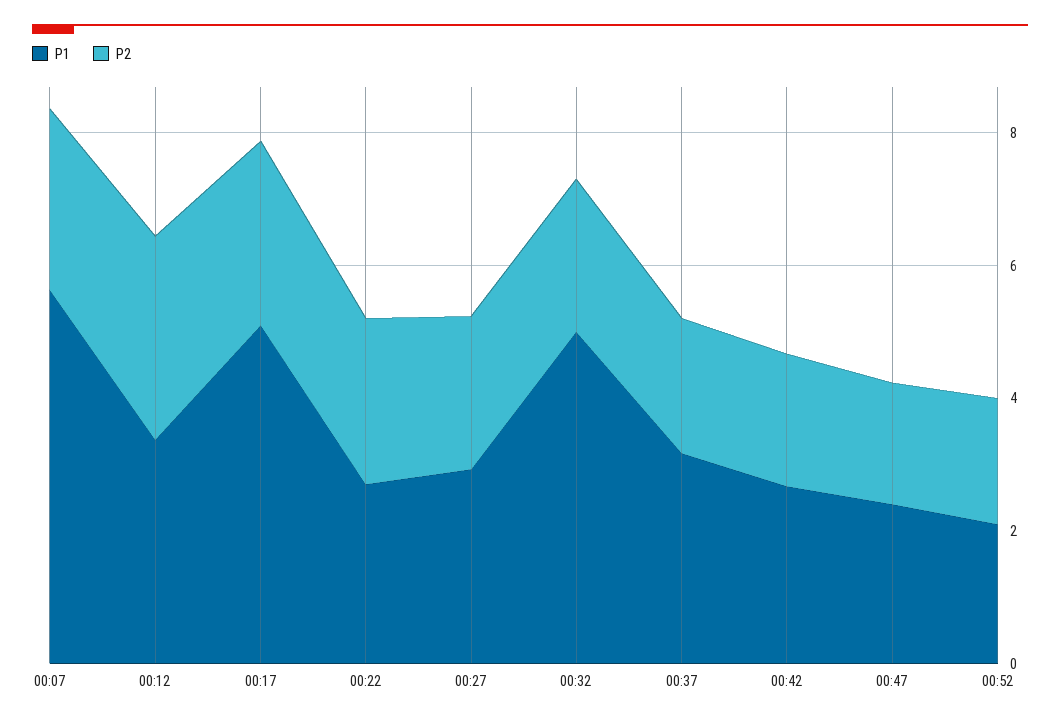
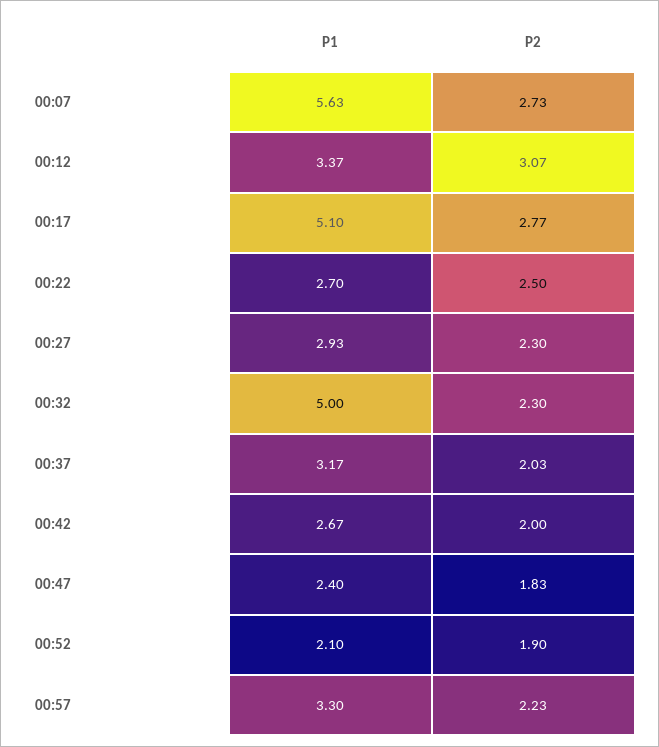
P1, 00:57: none -> 3.3
P2, 00:57: none -> 2.23

